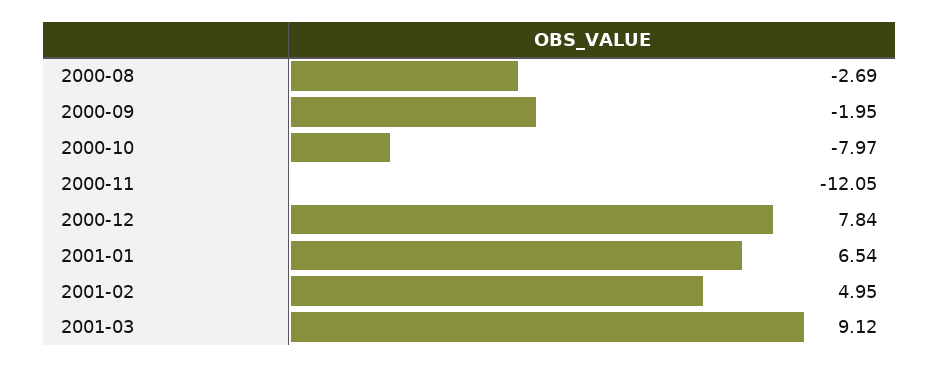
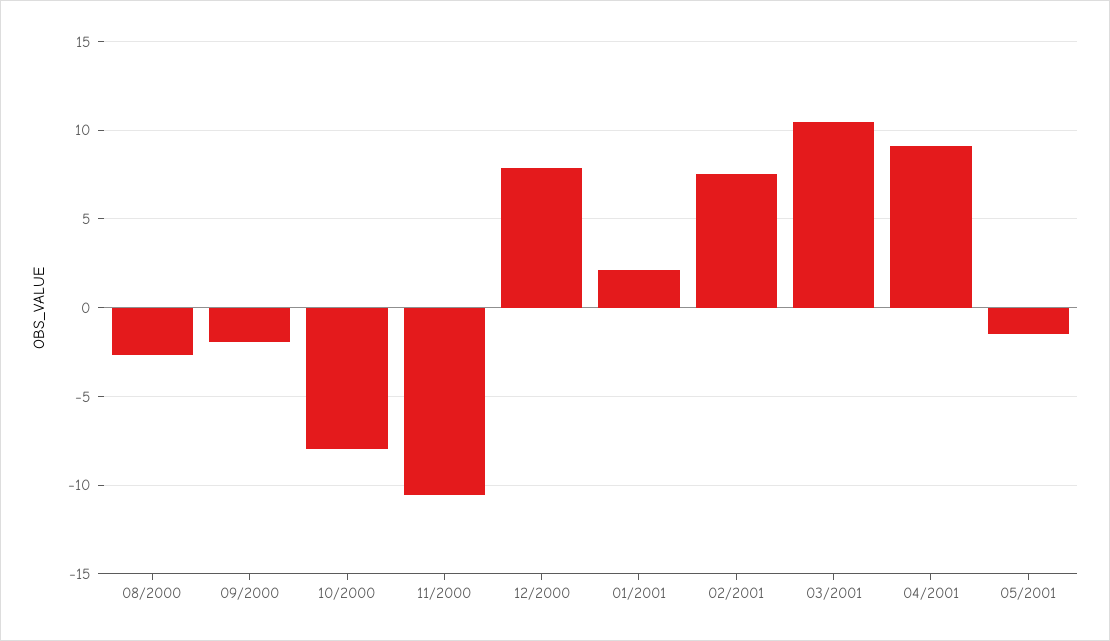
2000-11: -12.05 -> -10.5
2001-01: 6.54 -> 2
2001-02: 4.95 -> 7.5
2001-03: 9.12 -> 10.5
04/2001: none -> 9
05/2001: none -> -1.5

